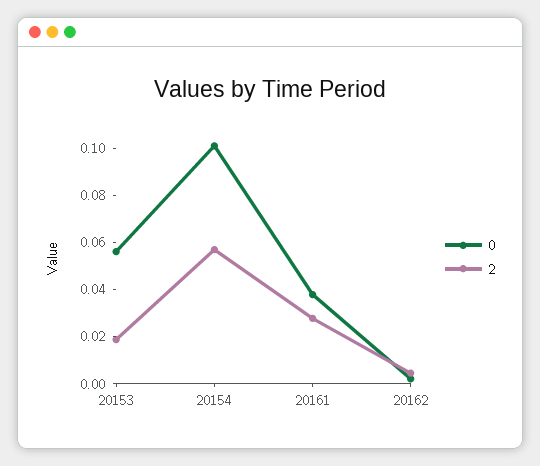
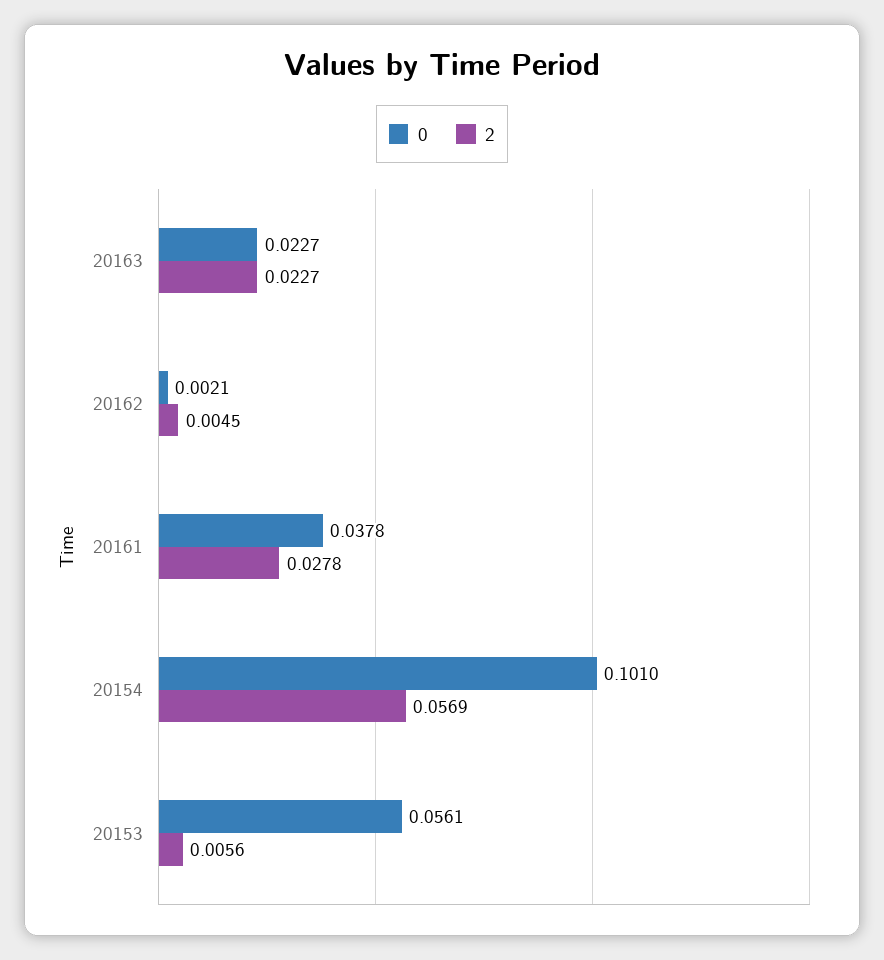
2, 20153: 0.02 -> 0.0056
0, 20163: none -> 0.0227
2, 20163: none -> 0.0227

